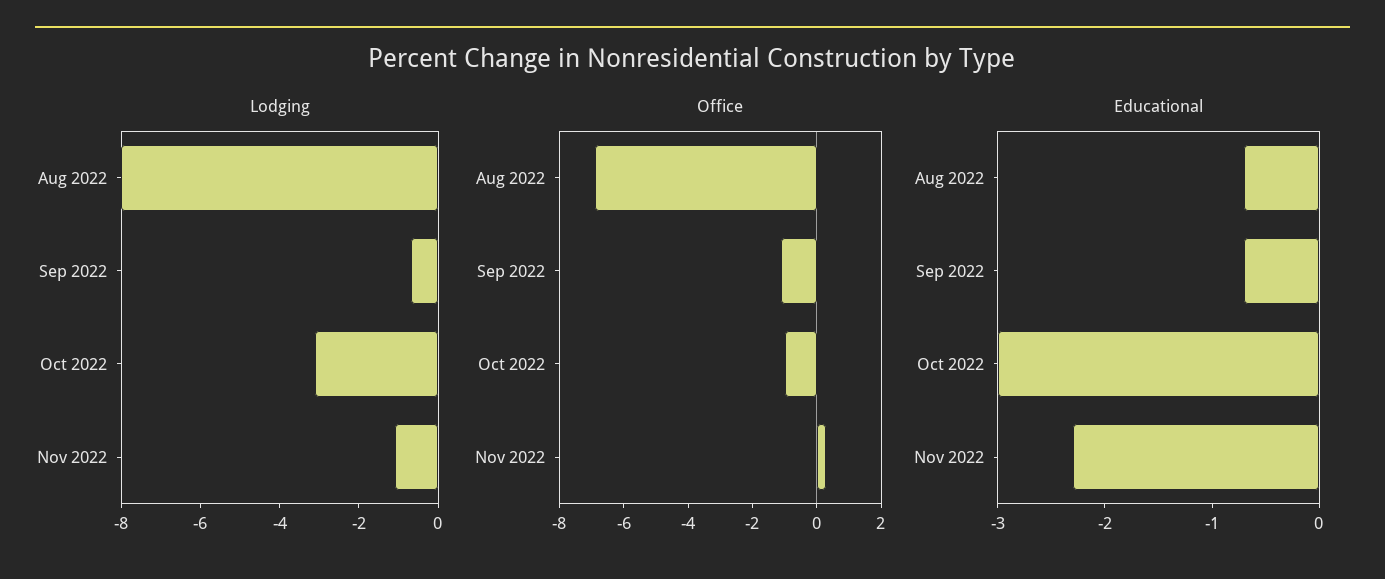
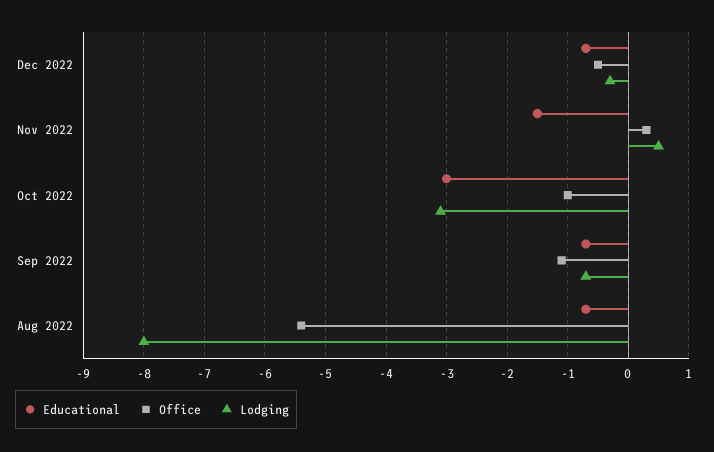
Lodging, Nov 2022: -1 -> 0.5
Office, Aug 2022: -7 -> -5.4
Educational, Nov 2022: -2.3 -> -1.5
Educational, Dec 2022: none -> -0.7
Office, Dec 2022: none -> -0.5
Lodging, Dec 2022: none -> -0.3

